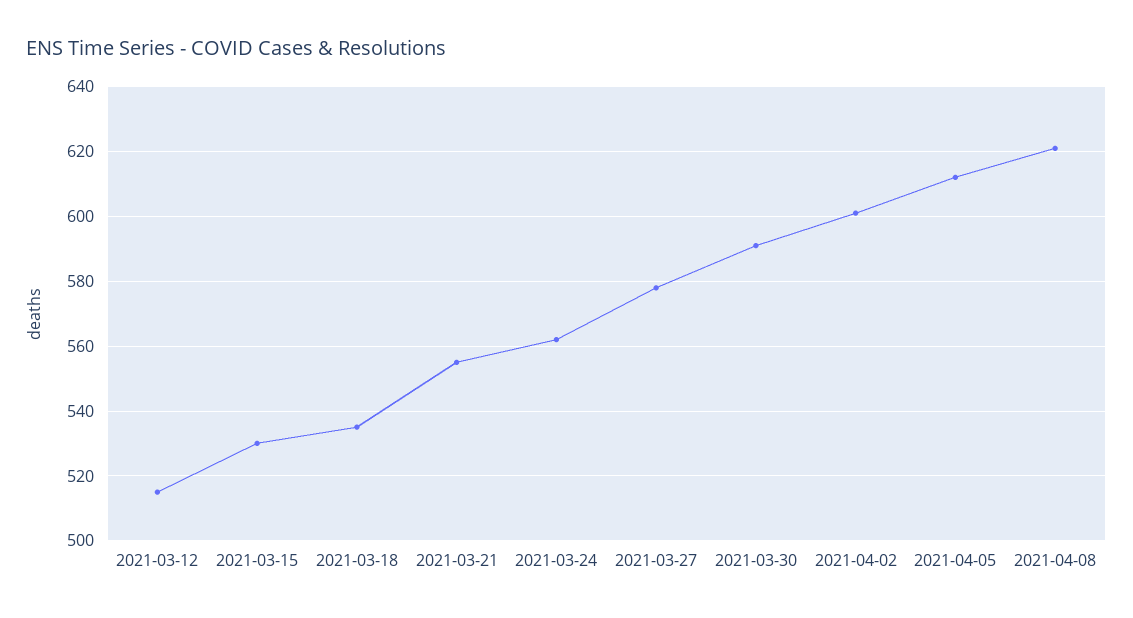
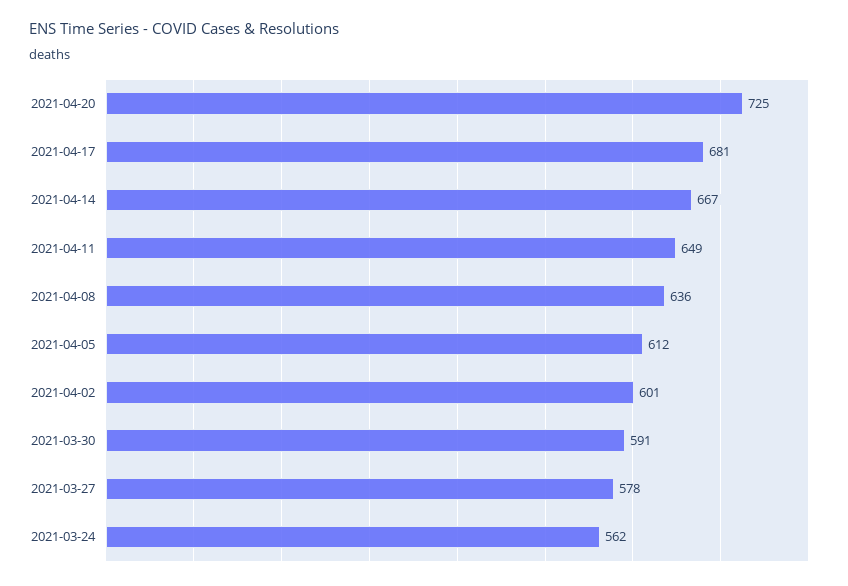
2021-03-12: 515 -> none
2021-03-15: 530 -> none
2021-03-18: 535 -> none
2021-03-21: 555 -> none
2021-04-08: 620 -> 636
2021-04-20: none -> 725
2021-04-17: none -> 681
2021-04-14: none -> 667
2021-04-11: none -> 649

